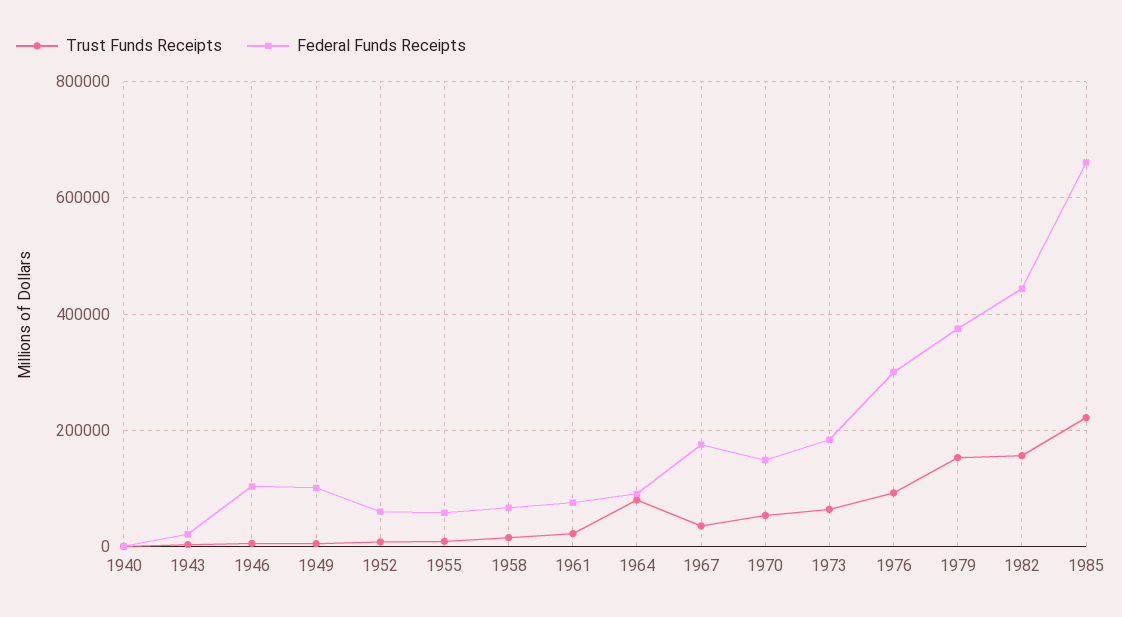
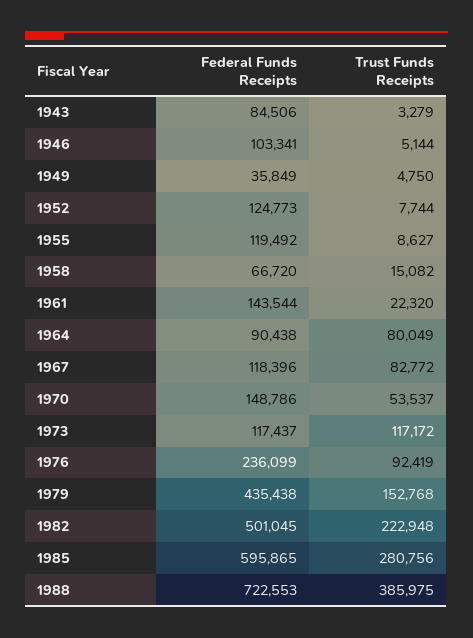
Trust Funds Receipts, 1940: 0 -> none
Federal Funds Receipts, 1940: 0 -> none
Federal Funds Receipts, 1943: 20000 -> 84506
Federal Funds Receipts, 1949: 100000 -> 35849
Federal Funds Receipts, 1952: 60000 -> 124773
Federal Funds Receipts, 1955: 60000 -> 119492
Federal Funds Receipts, 1961: 80000 -> 143544
Trust Funds Receipts, 1967: 40000 -> 82772
Federal Funds Receipts, 1967: 180000 -> 118396
Trust Funds Receipts, 1973: 60000 -> 117172
Federal Funds Receipts, 1973: 180000 -> 117437
Federal Funds Receipts, 1976: 300000 -> 236099
Federal Funds Receipts, 1979: 380000 -> 435438
Trust Funds Receipts, 1982: 160000 -> 222948
Federal Funds Receipts, 1982: 440000 -> 501045
Trust Funds Receipts, 1985: 220000 -> 280756
Federal Funds Receipts, 1985: 660000 -> 595865
Federal Funds Receipts, 1988: none -> 722553
Trust Funds Receipts, 1988: none -> 385975

